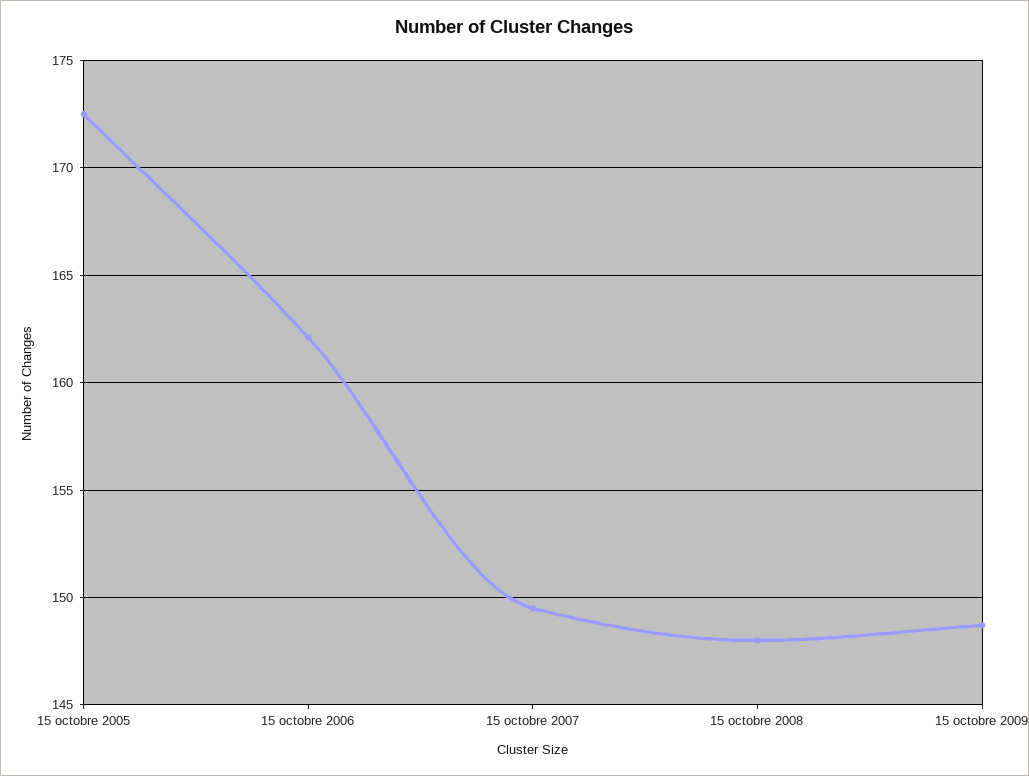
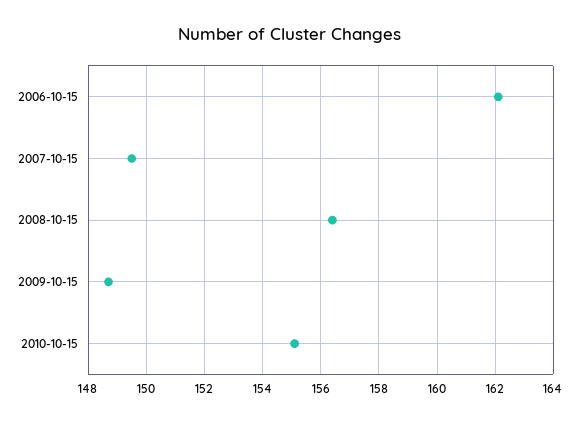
15 octobre 2005: 172.5 -> none
15 octobre 2008: 148 -> 156.5
2010-10-15: none -> 155

